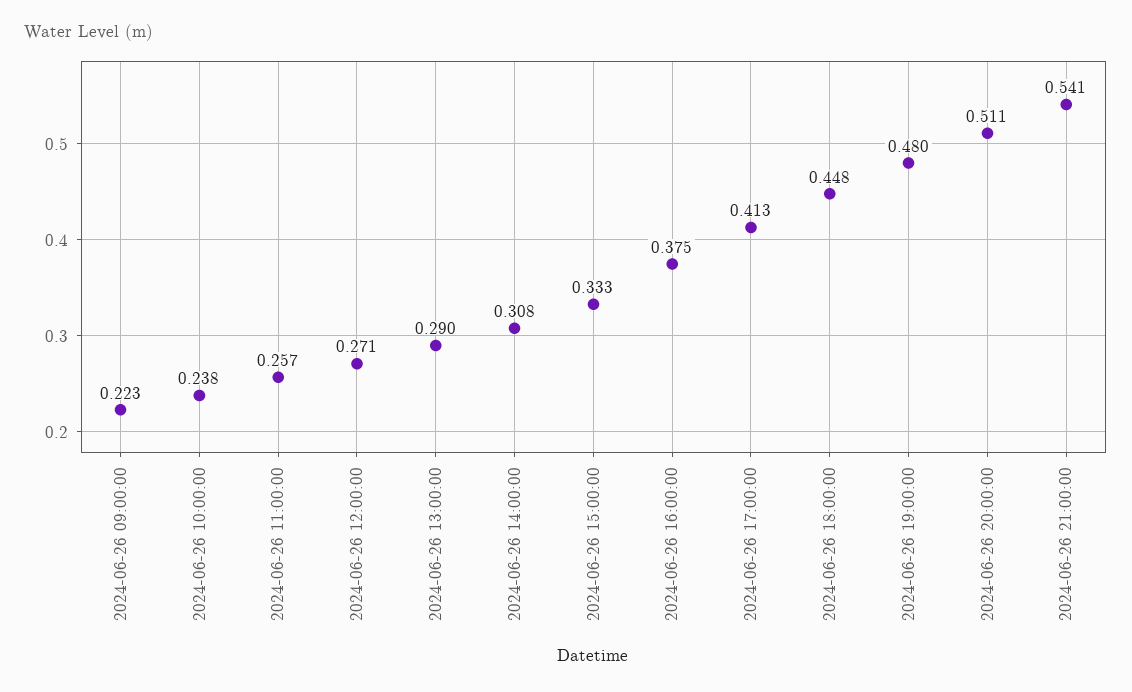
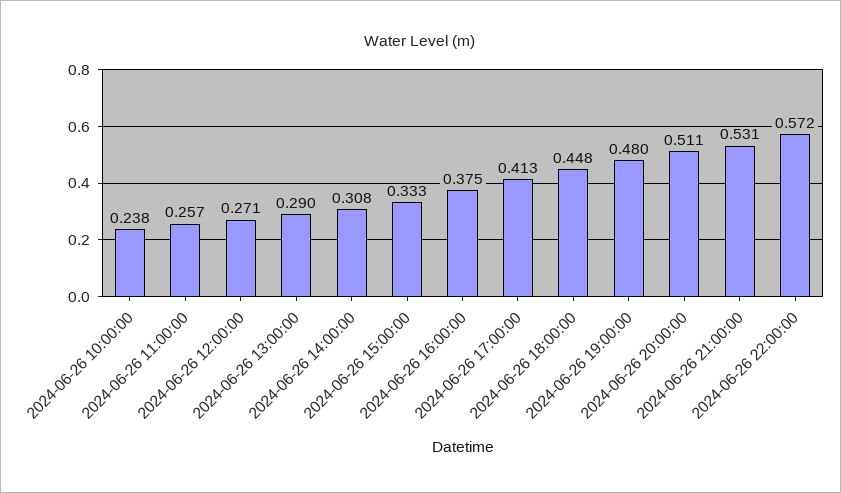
2024-06-26 09:00:00: 0.223 -> none
2024-06-26 21:00:00: 0.541 -> 0.531
2024-06-26 22:00:00: none -> 0.572

